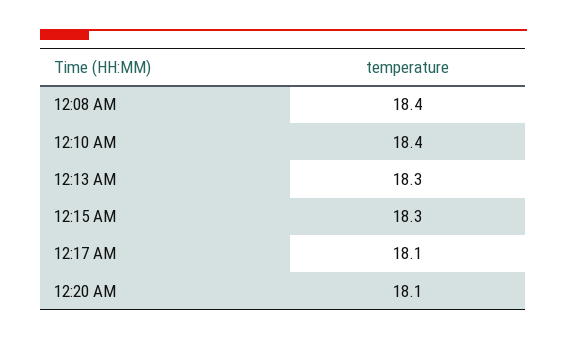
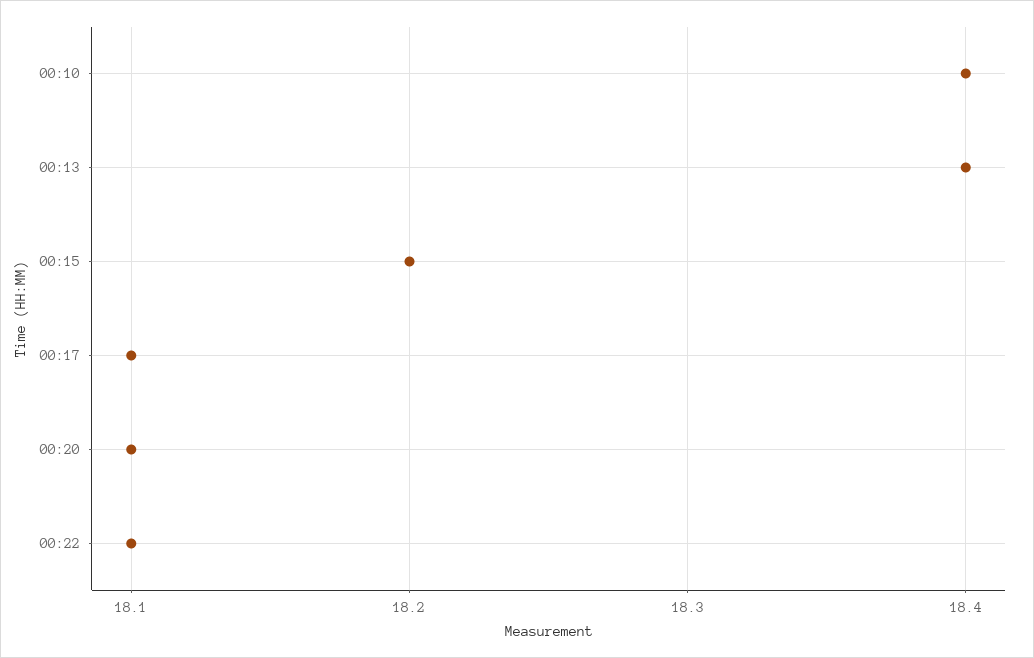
12:08 AM: 18.4 -> none
12:13 AM: 18.3 -> 18.4
12:15 AM: 18.3 -> 18.2
00:22: none -> 18.1

